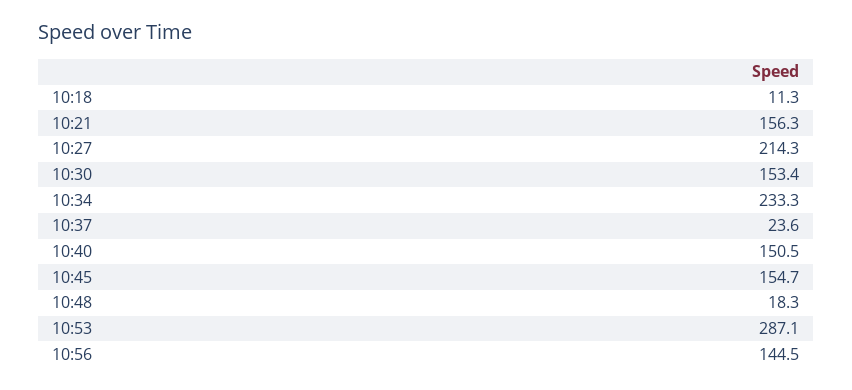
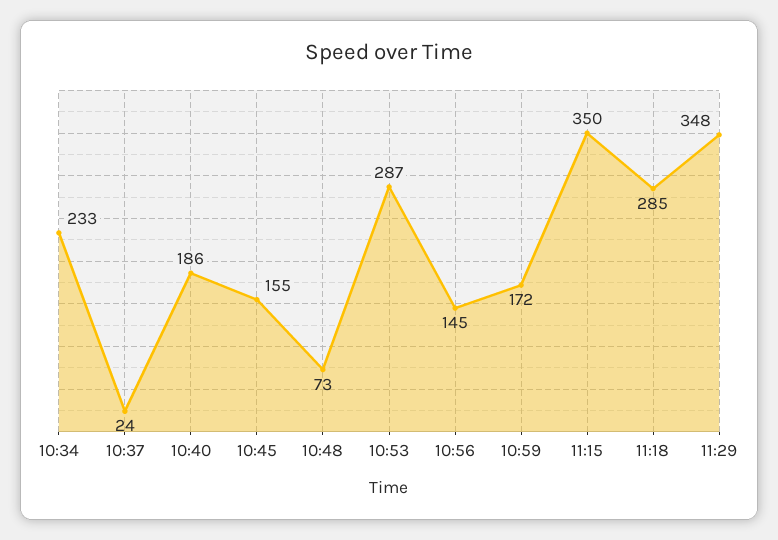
10:18: 11.3 -> none
10:21: 156.3 -> none
10:27: 214.3 -> none
10:30: 153.4 -> none
10:40: 150.5 -> 186
10:48: 18.3 -> 73
10:59: none -> 172
11:15: none -> 350
11:18: none -> 285
11:29: none -> 348

